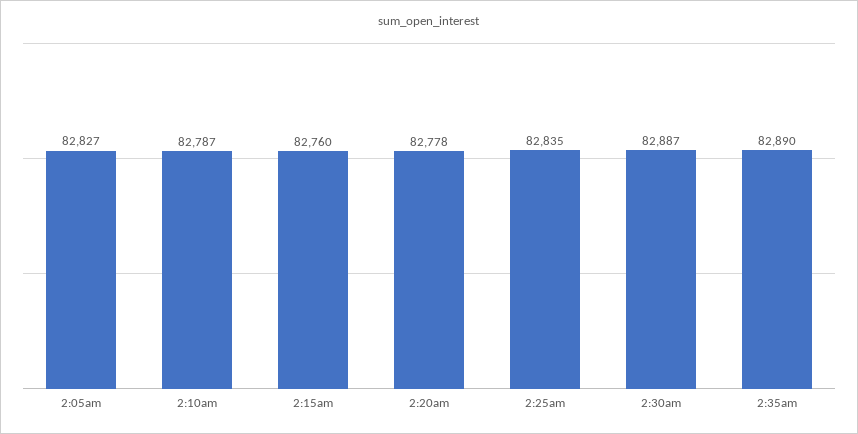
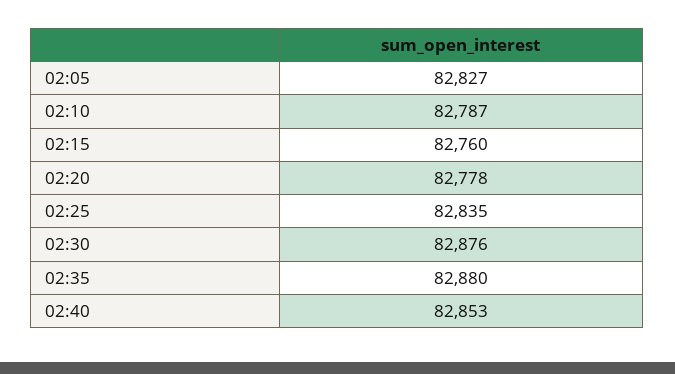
2:30am: 82887 -> 82876
2:35am: 82890 -> 82880
02:40: none -> 82853

